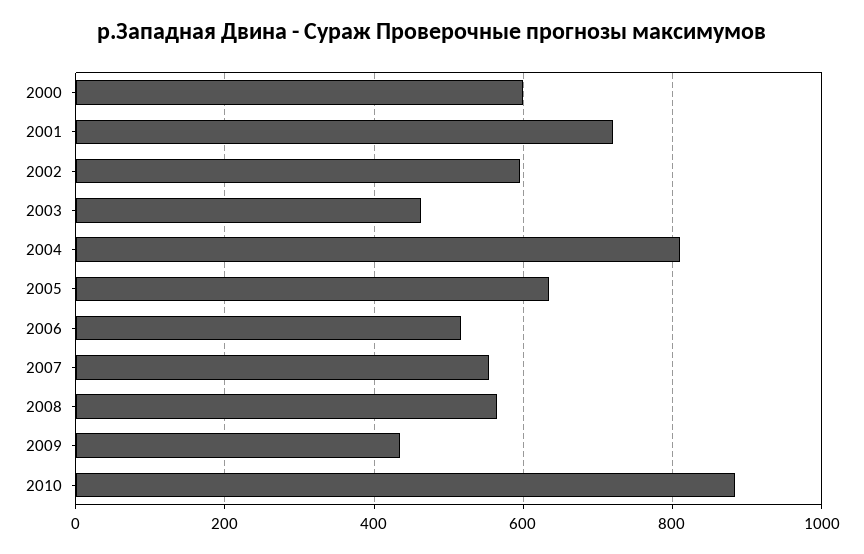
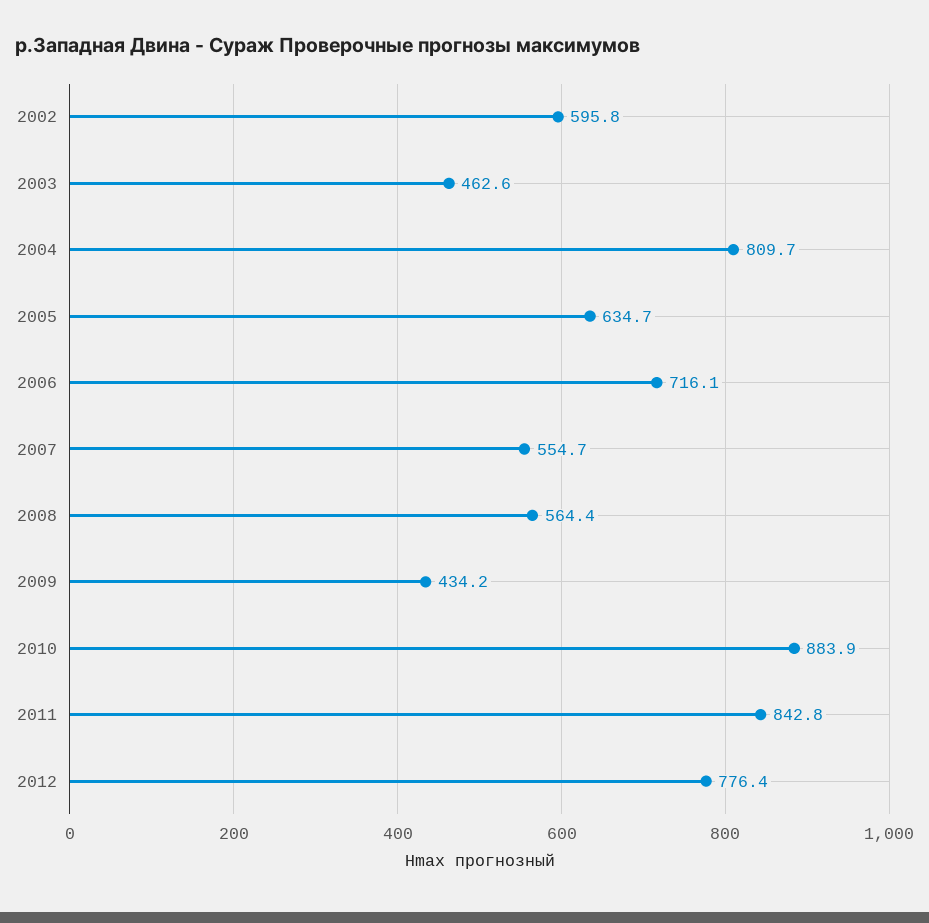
2000: 600 -> none
2001: 720 -> none
2006: 520 -> 716.1
2011: none -> 842.8
2012: none -> 776.4

